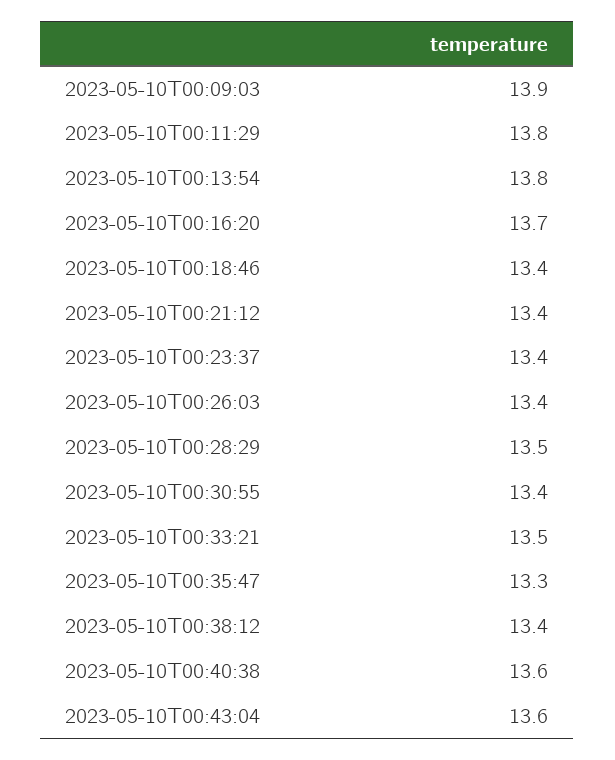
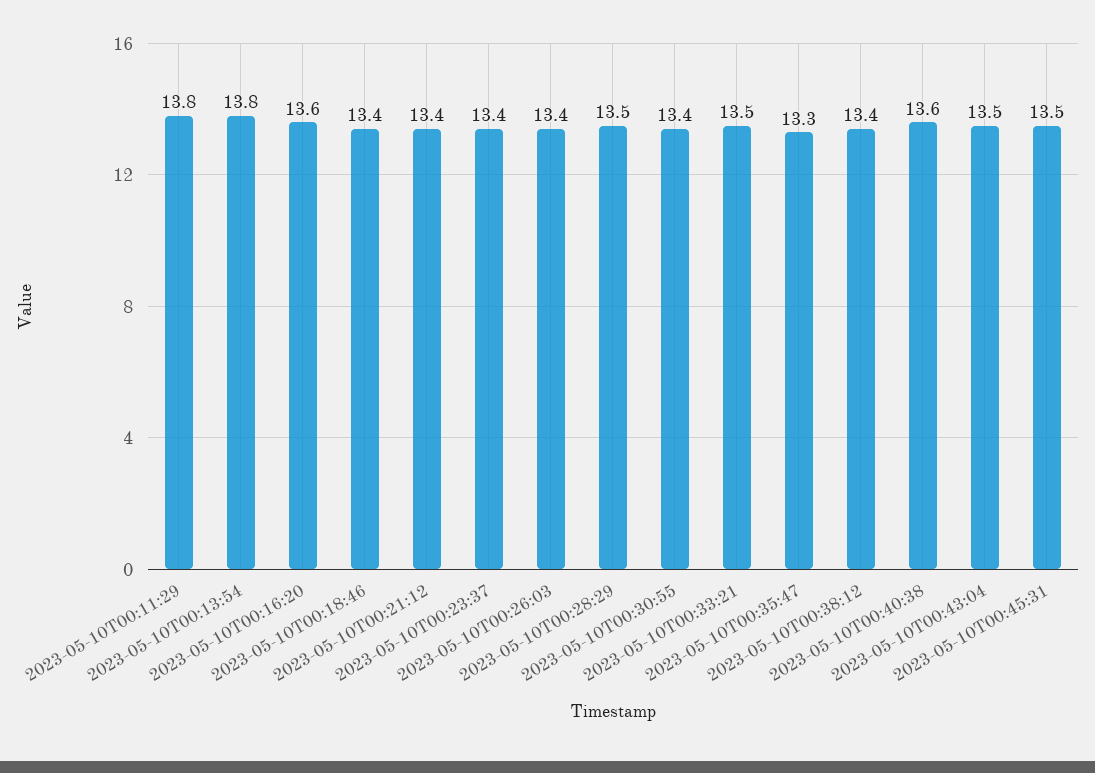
2023-05-10T00:09:03: 13.9 -> none
2023-05-10T00:16:20: 13.7 -> 13.6
2023-05-10T00:43:04: 13.6 -> 13.5
2023-05-10T00:45:31: none -> 13.5

